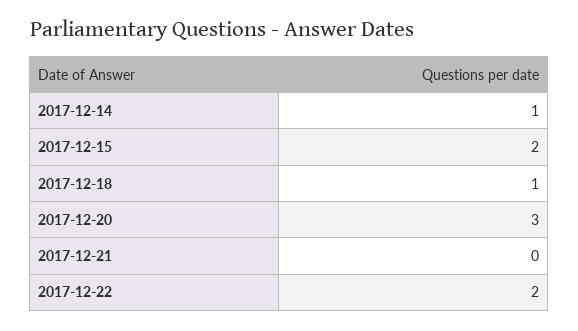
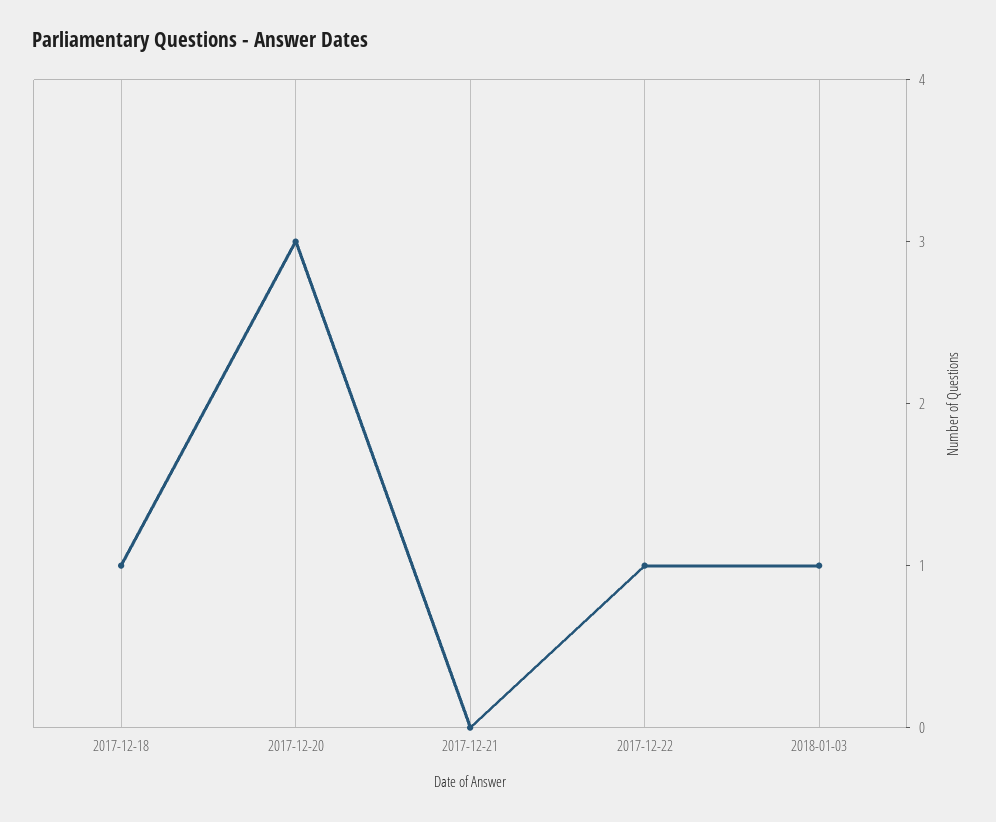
2017-12-14: 1 -> none
2017-12-15: 2 -> none
2017-12-22: 2 -> 1
2018-01-03: none -> 1

